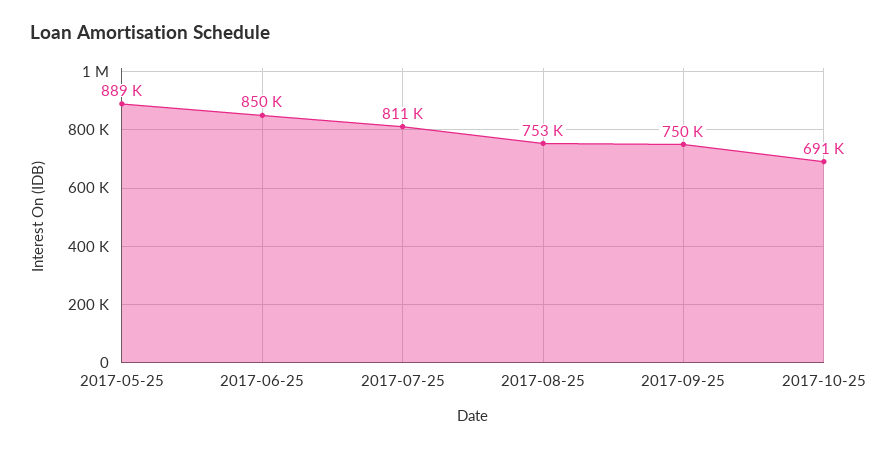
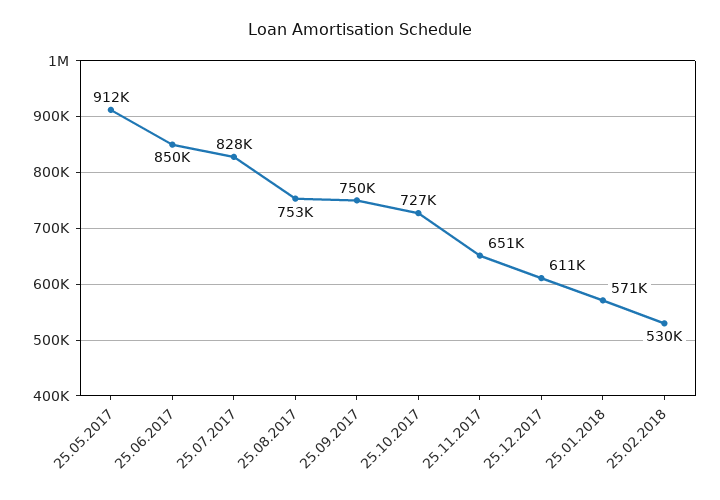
2017-05-25: 889000 -> 912000
2017-07-25: 811000 -> 828000
2017-10-25: 691000 -> 727000
25.11.2017: none -> 651000
25.12.2017: none -> 611000
25.01.2018: none -> 571000
25.02.2018: none -> 530000

